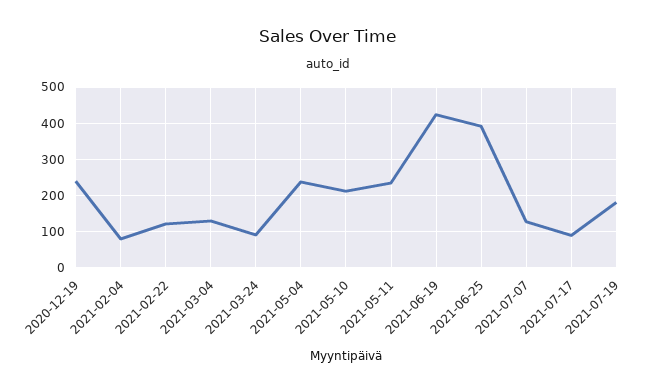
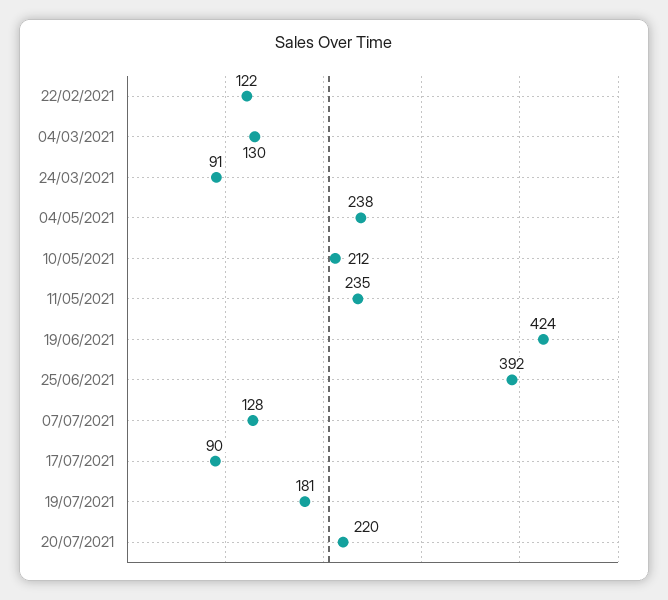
2020-12-19: 240 -> none
2021-02-04: 80 -> none
20/07/2021: none -> 220

